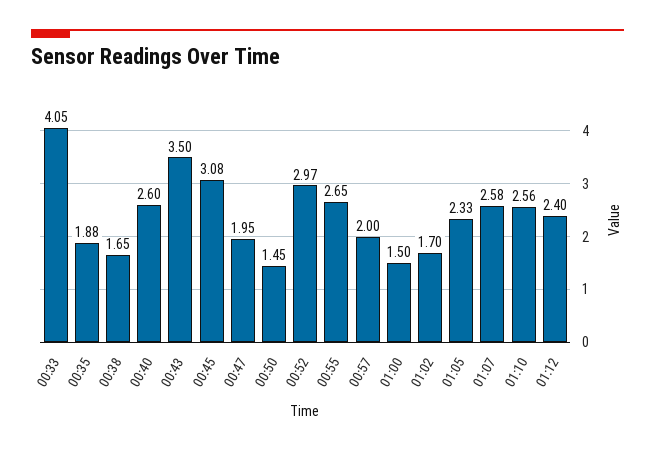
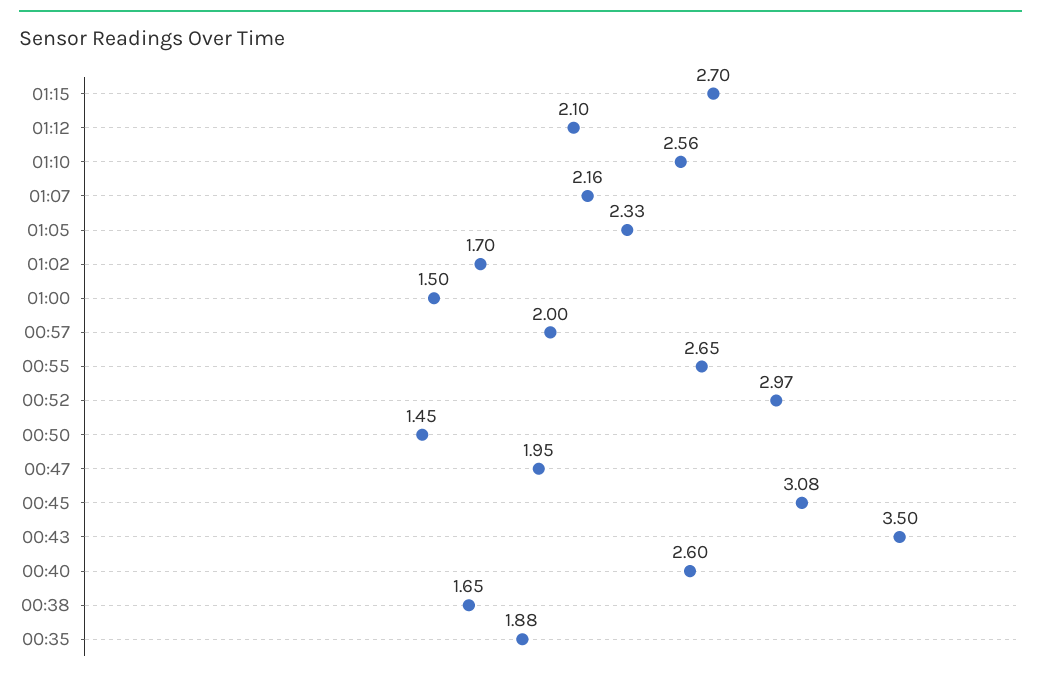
00:33: 4.05 -> none
01:07: 2.58 -> 2.16
01:12: 2.4 -> 2.1
01:15: none -> 2.7

